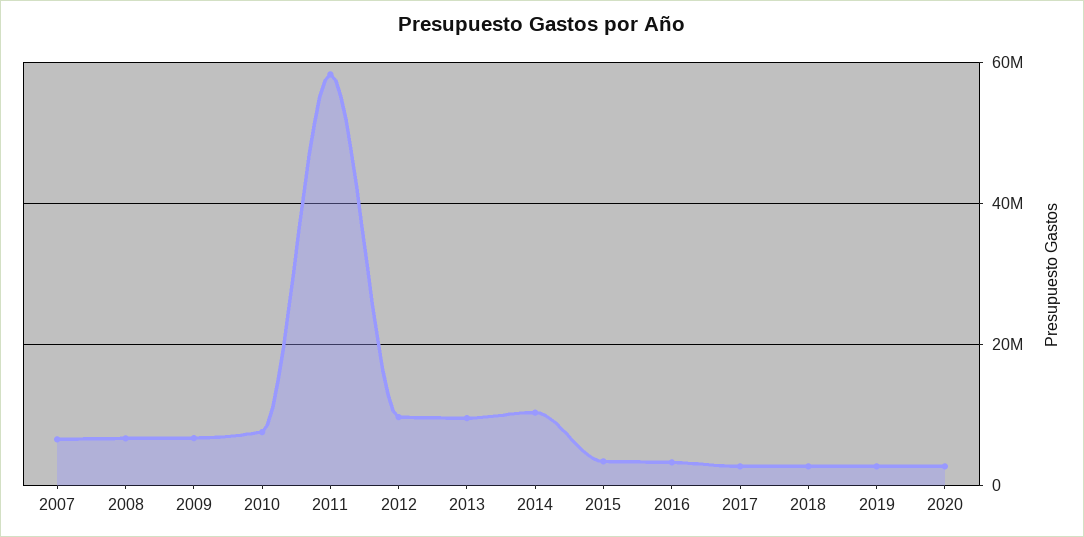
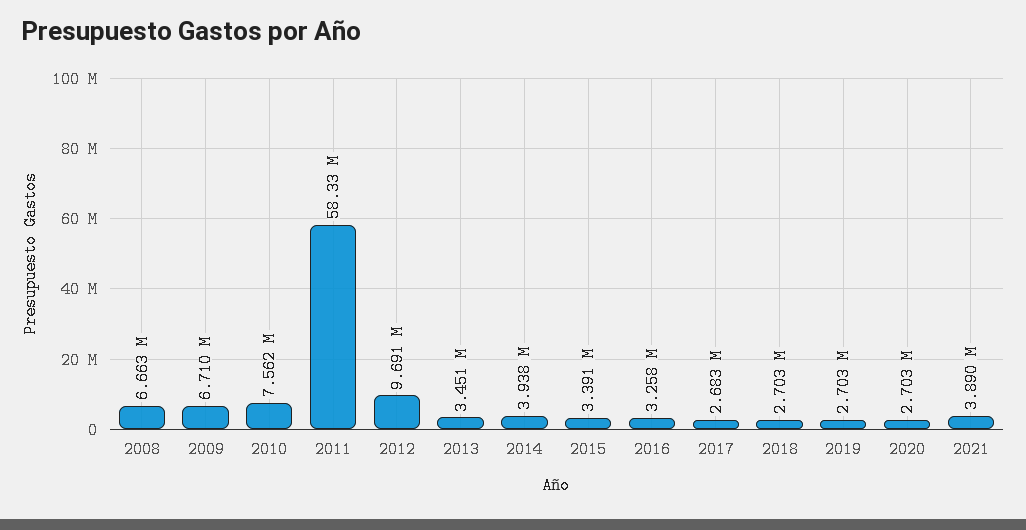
2007: 6000000 -> none
2013: 10000000 -> 3451000
2014: 10000000 -> 3938000
2021: none -> 3890000

